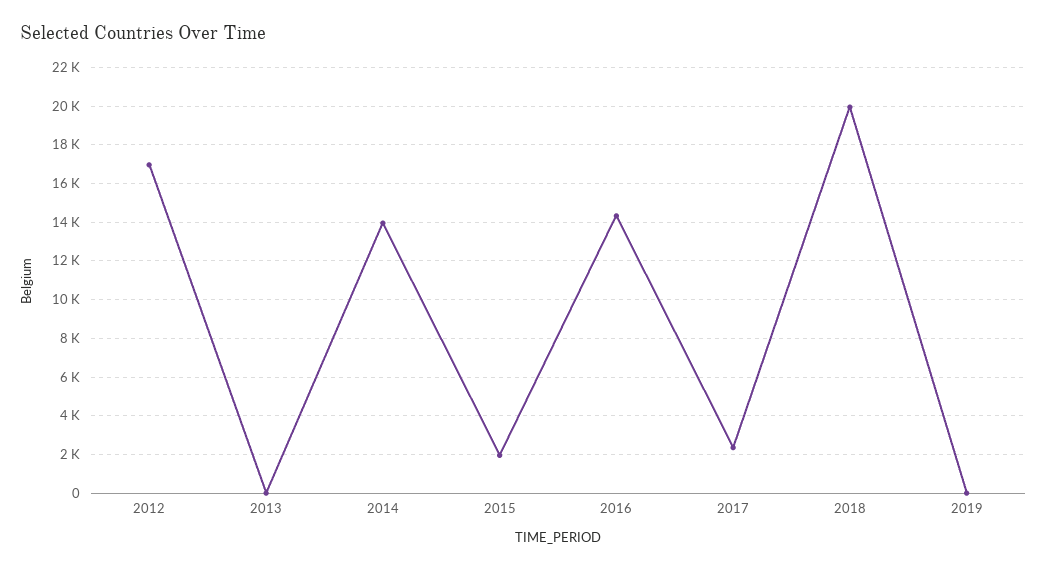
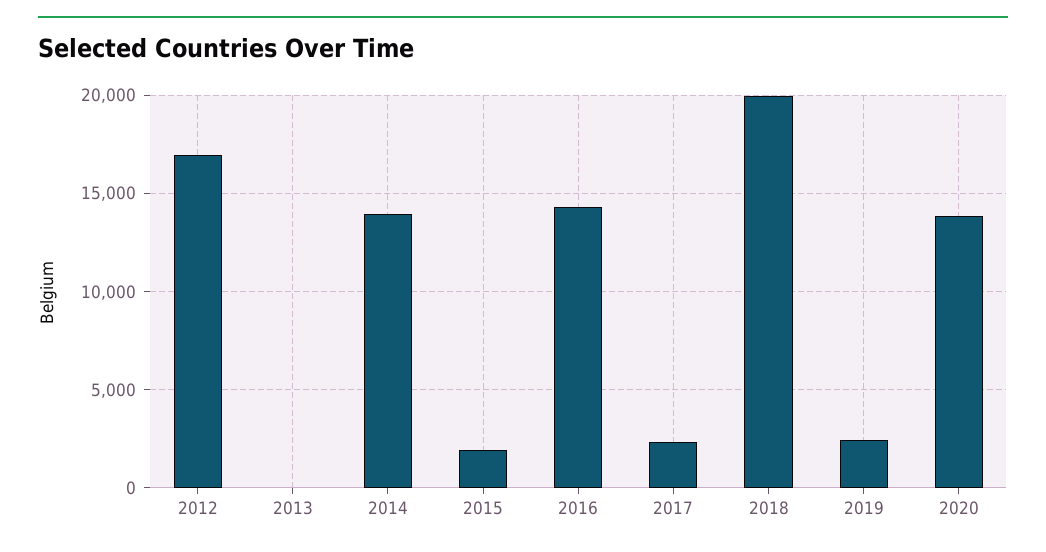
2019: 0 -> 2500
2020: none -> 14000

